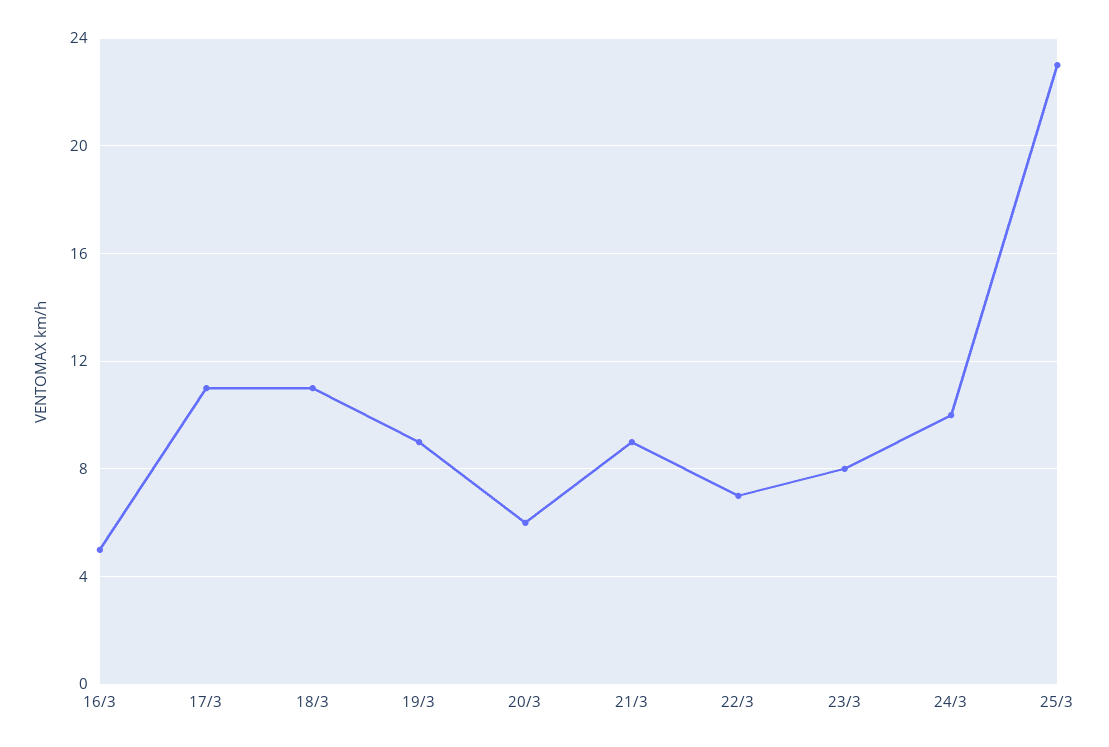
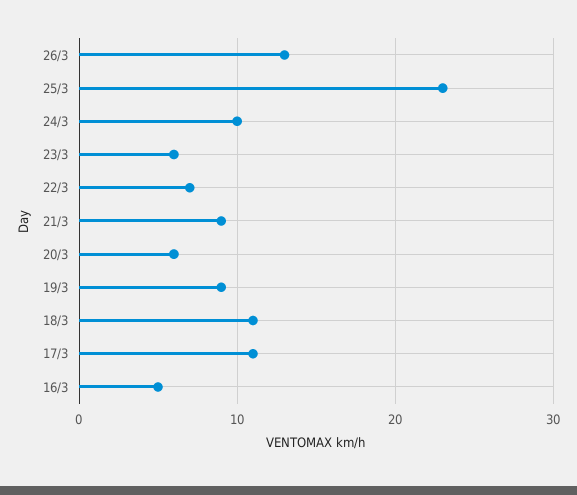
23/3: 8 -> 6
26/3: none -> 13

